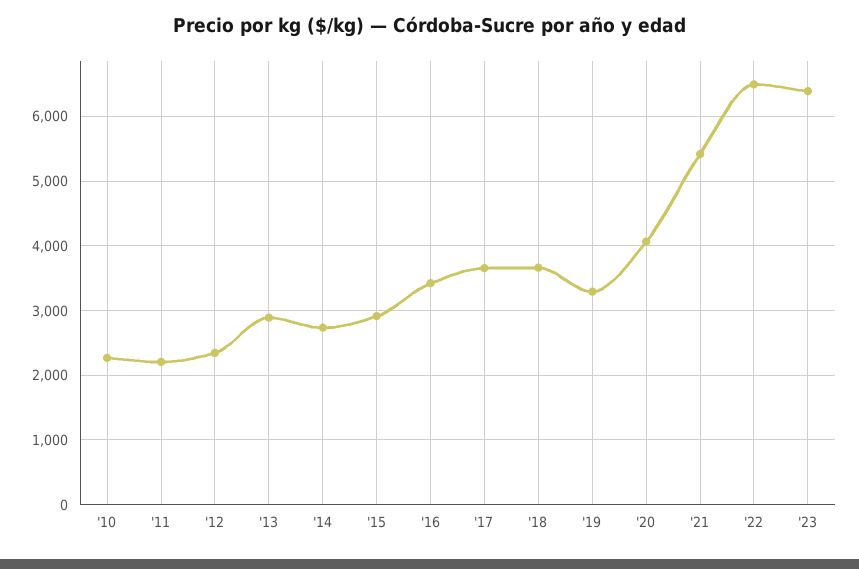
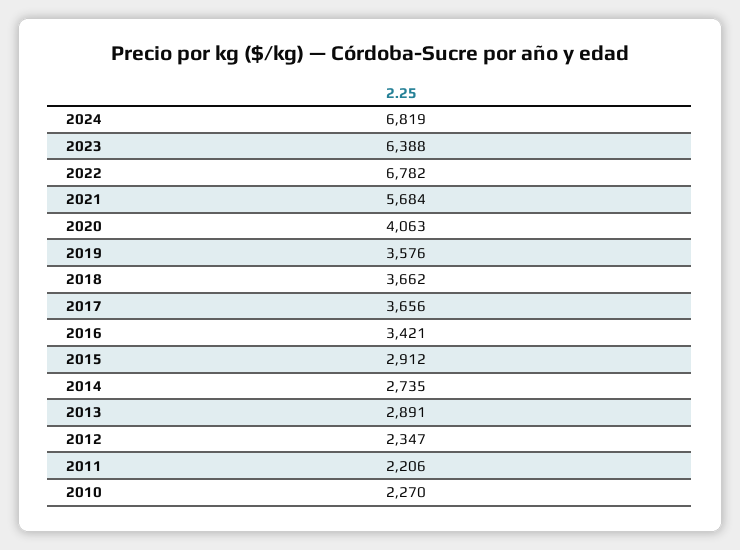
'19: 3300 -> 3576
'21: 5400 -> 5684
'22: 6500 -> 6782
2024: none -> 6819

